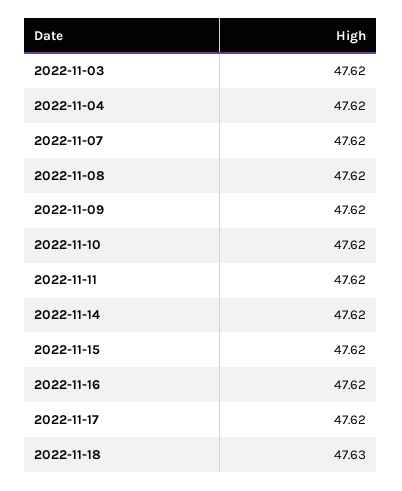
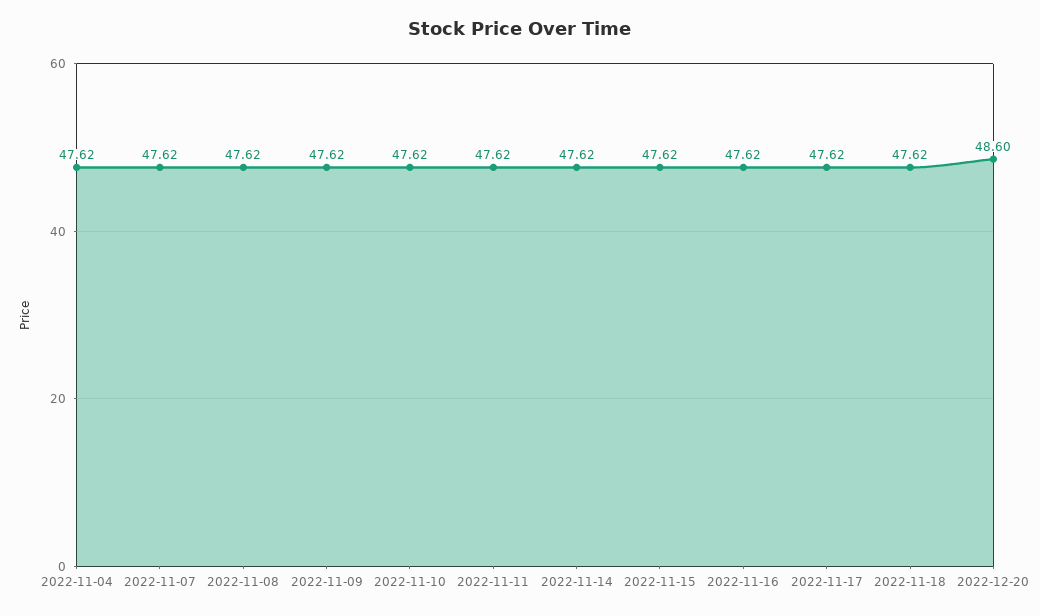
2022-11-03: 47.62 -> none
2022-11-18: 47.63 -> 47.62
2022-12-20: none -> 48.6

